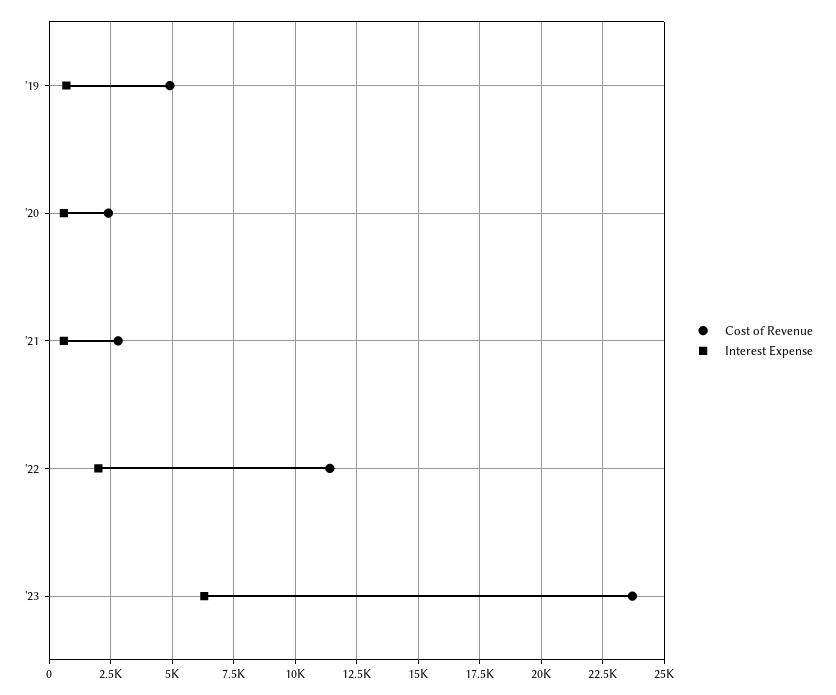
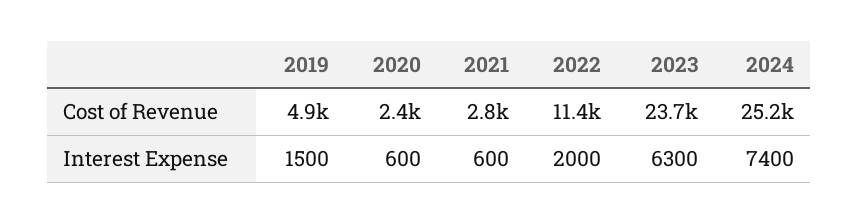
Interest Expense, '19: 750 -> 1500
Cost of Revenue, 2024: none -> 25200
Interest Expense, 2024: none -> 7400

